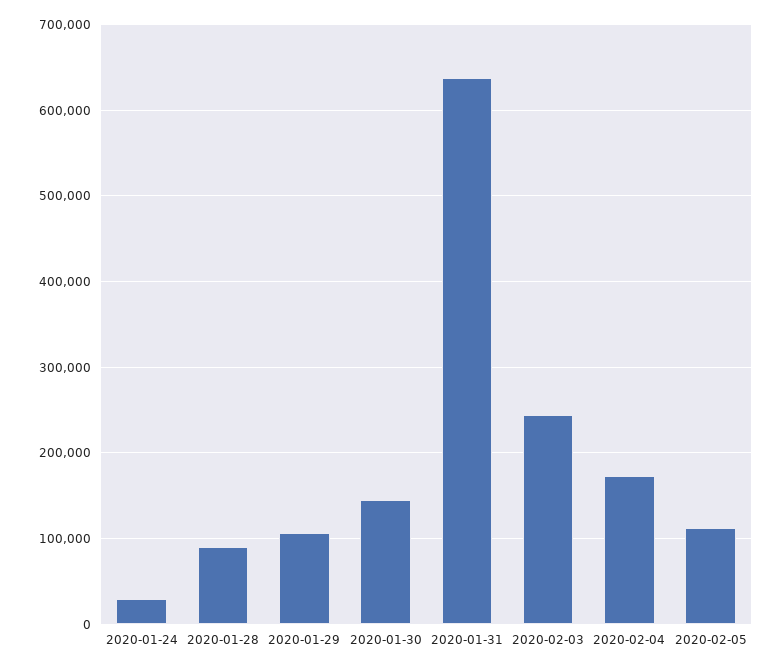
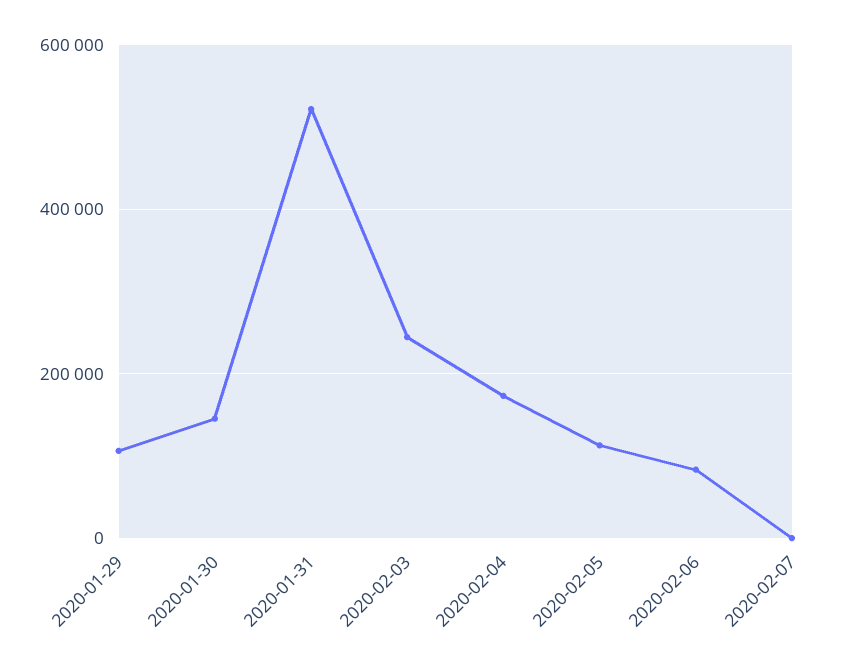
2020-01-24: 30000 -> none
2020-01-28: 90000 -> none
2020-01-31: 640000 -> 520000
2020-02-06: none -> 80000
2020-02-07: none -> 0

